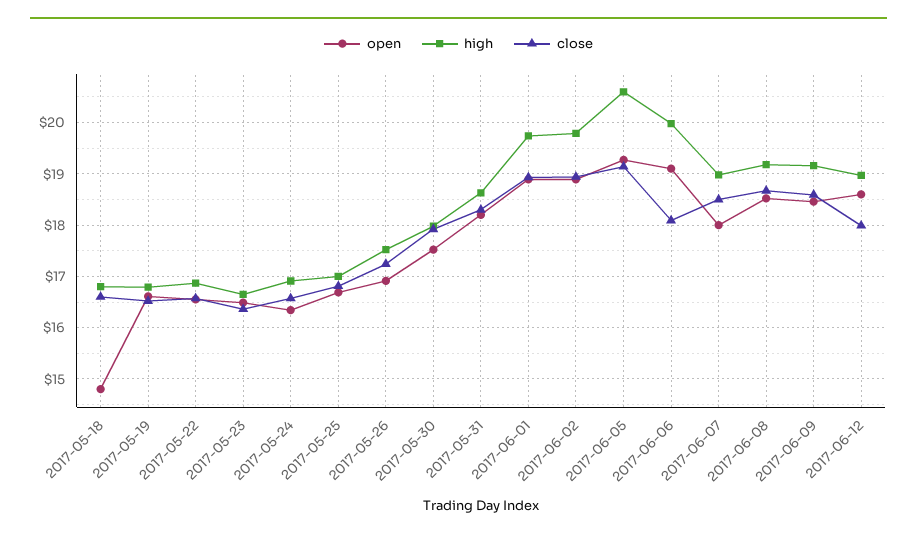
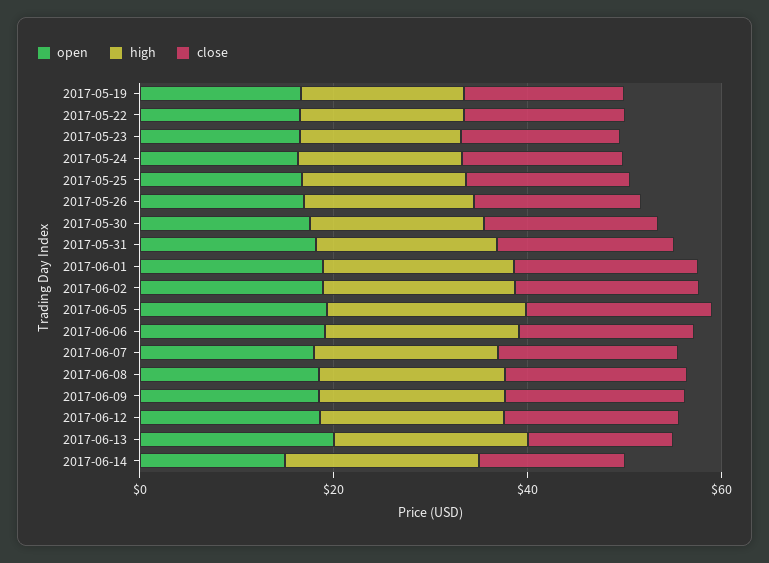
open, 2017-05-18: 14.8 -> none
high, 2017-05-18: 16.8 -> none
close, 2017-05-18: 16.6 -> none
open, 2017-06-13: none -> 20
high, 2017-06-13: none -> 20
close, 2017-06-13: none -> 15
open, 2017-06-14: none -> 15
high, 2017-06-14: none -> 20
close, 2017-06-14: none -> 15

